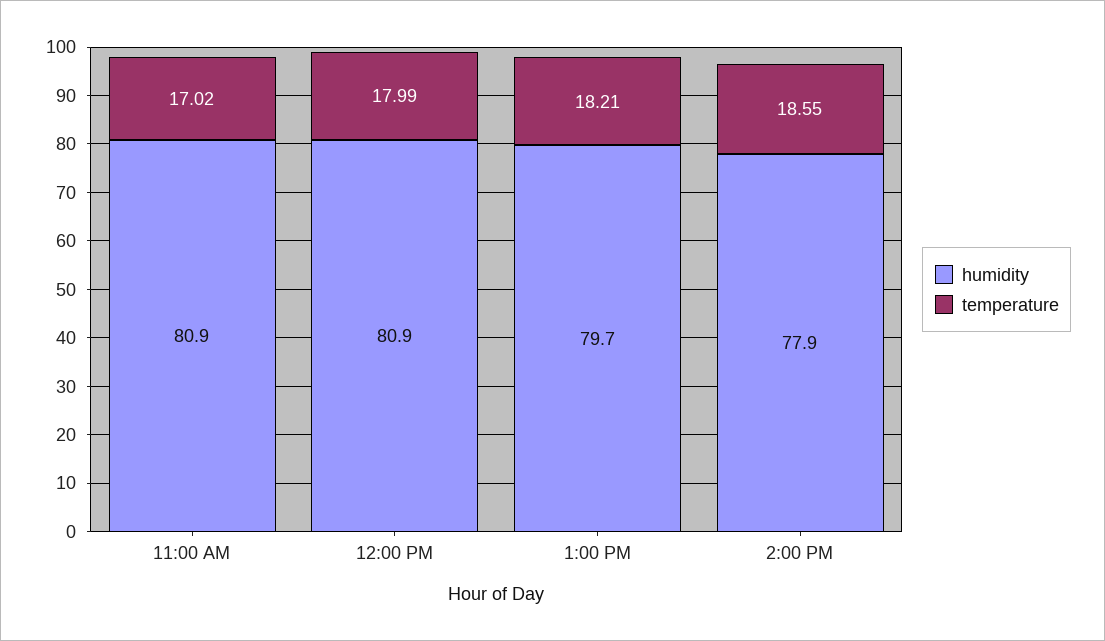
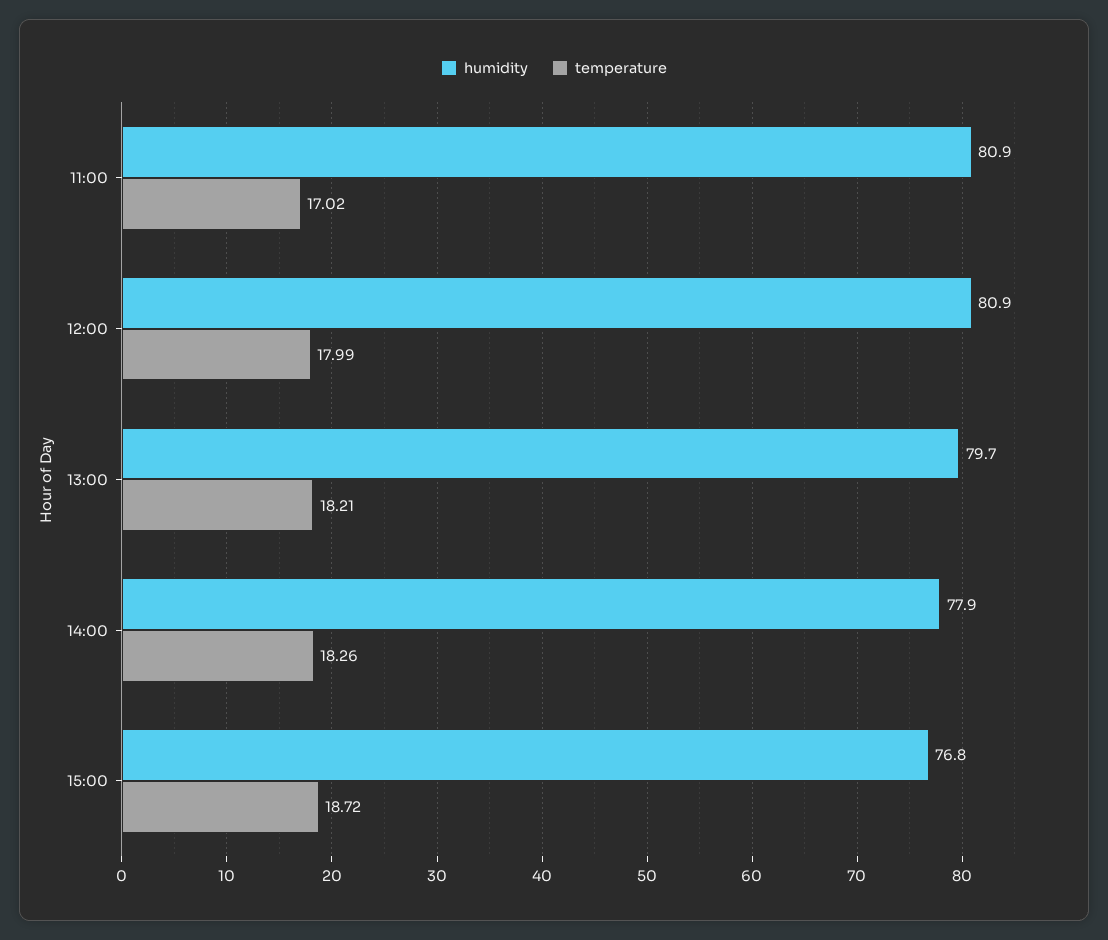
temperature, 2:00 PM: 18.55 -> 18.26
humidity, 15:00: none -> 76.8
temperature, 15:00: none -> 18.72

